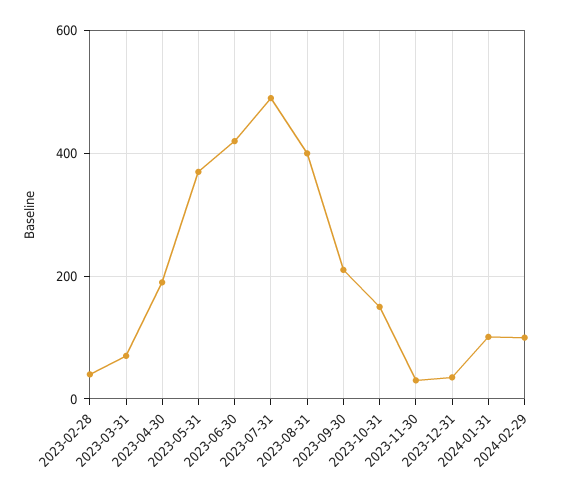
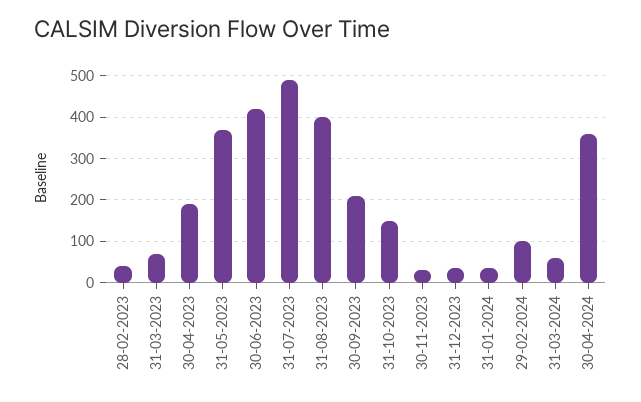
2024-01-31: 100 -> 40
31-03-2024: none -> 60
30-04-2024: none -> 360

